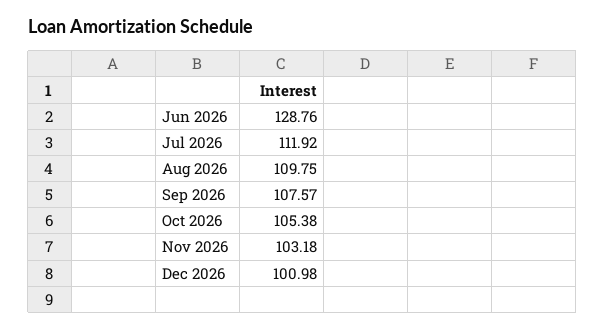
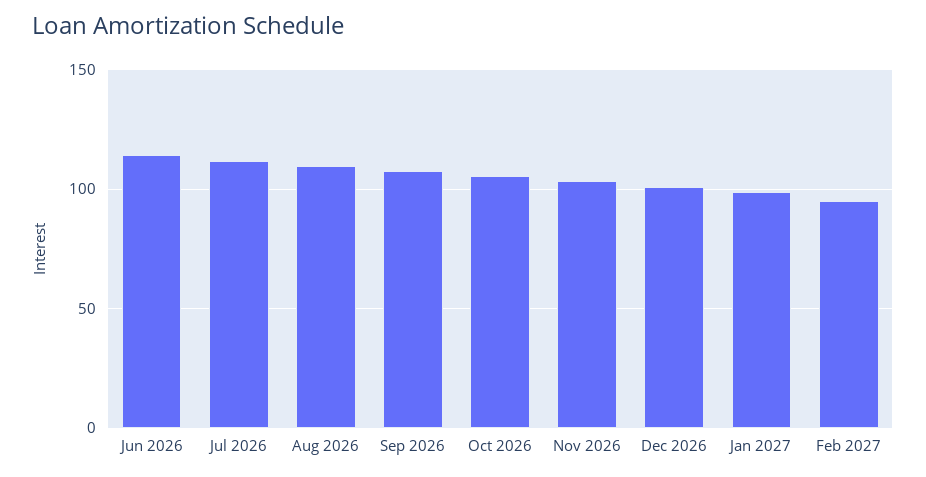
Jun 2026: 128.76 -> 115
Jan 2027: none -> 100
Feb 2027: none -> 95

